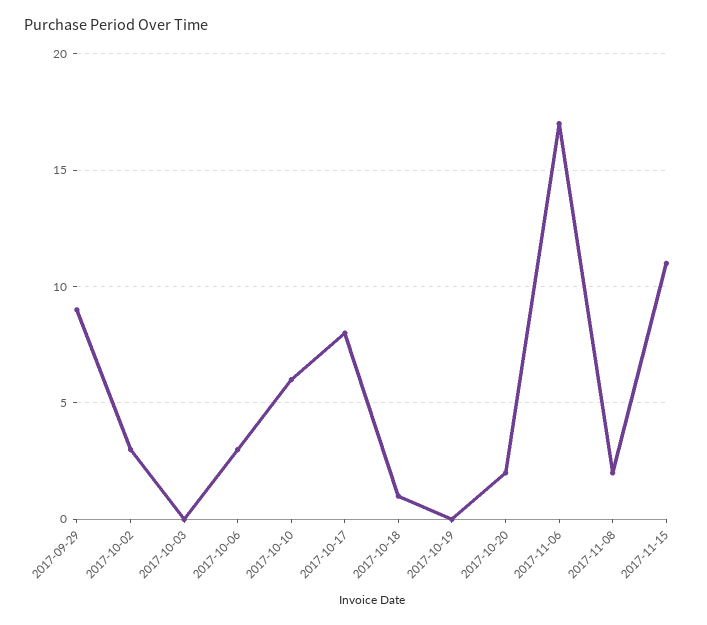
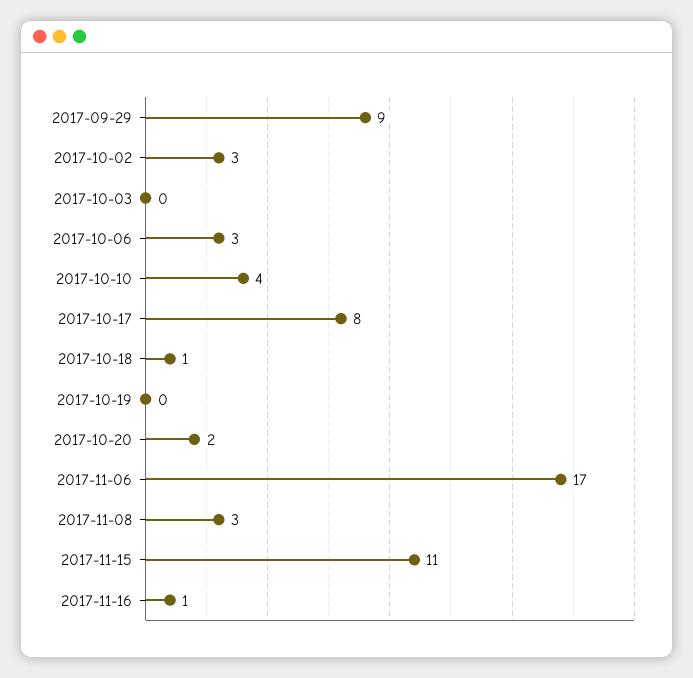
2017-10-10: 6 -> 4
2017-11-08: 2 -> 3
2017-11-16: none -> 1

